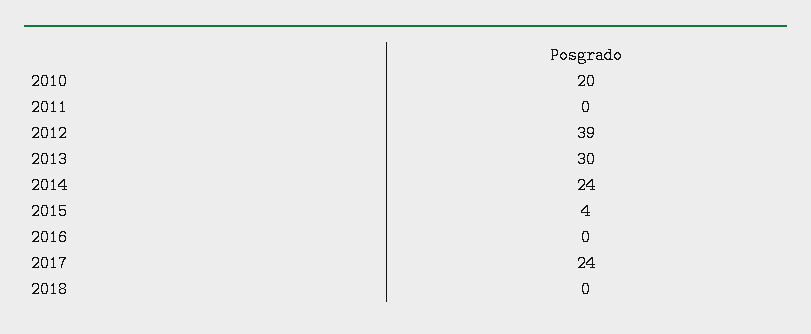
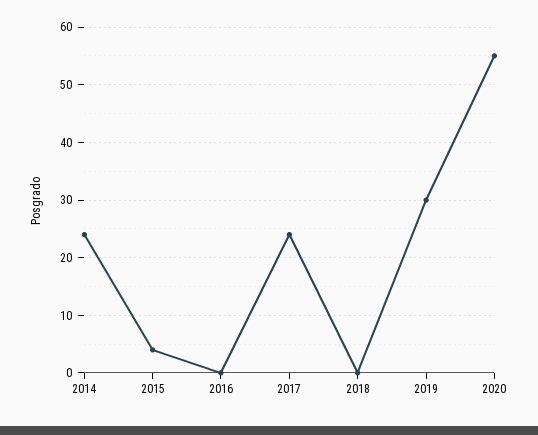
2010: 20 -> none
2011: 0 -> none
2012: 39 -> none
2013: 30 -> none
2019: none -> 30
2020: none -> 55

